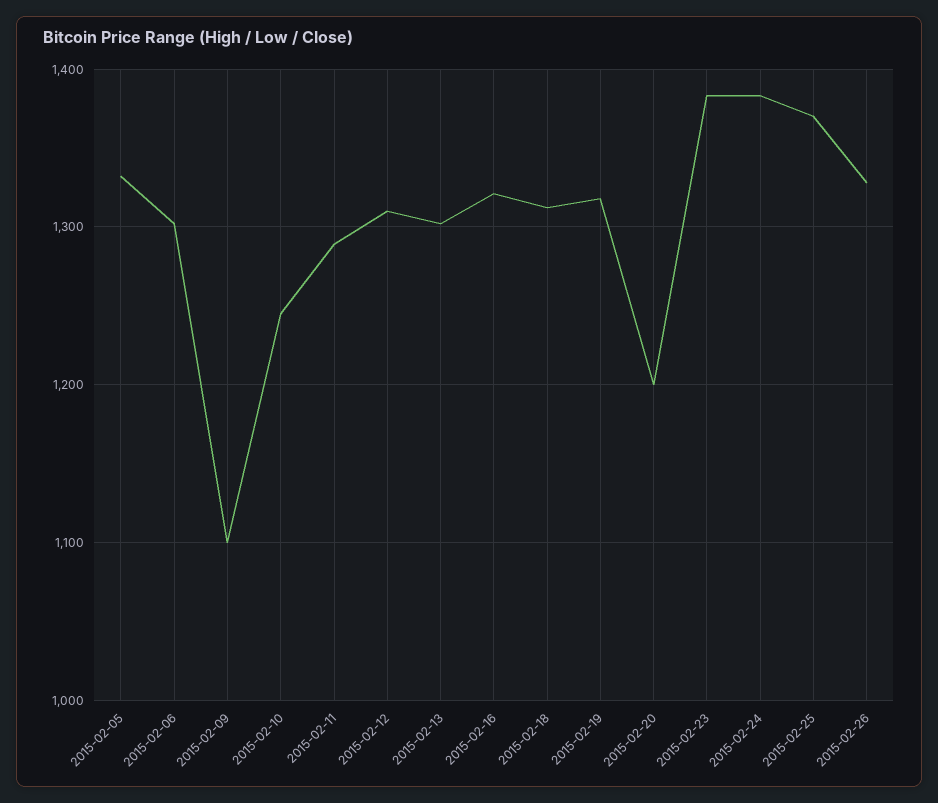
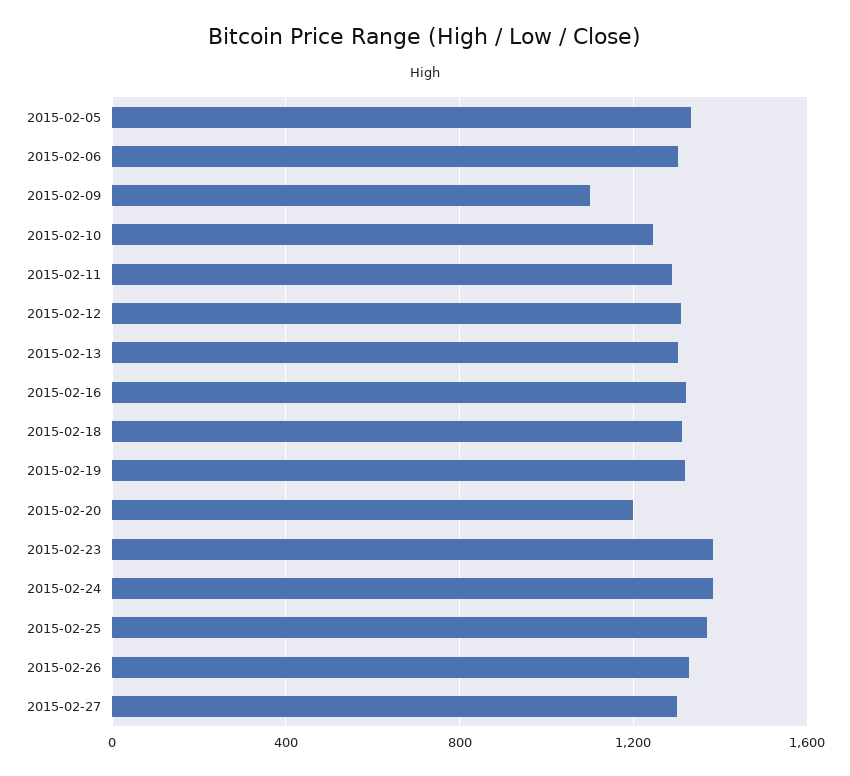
2015-02-27: none -> 1300

